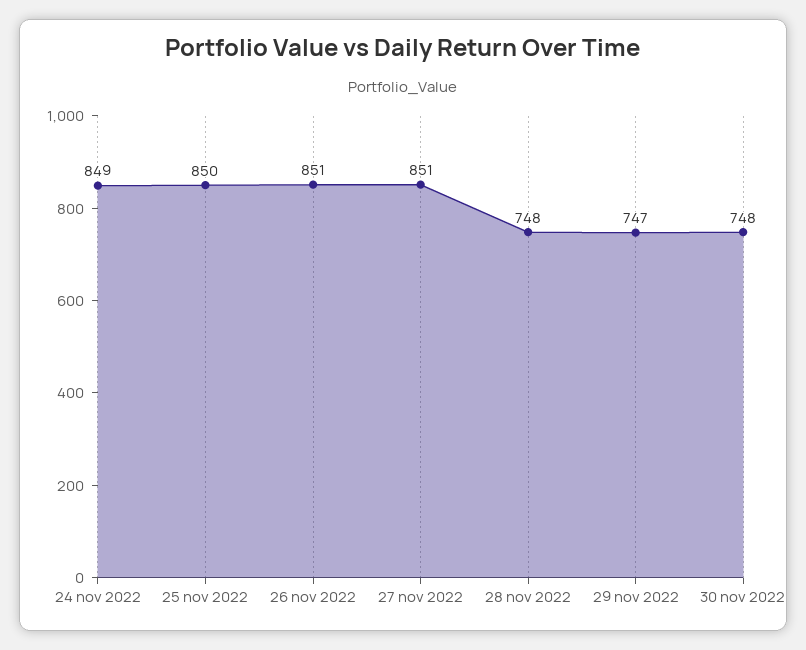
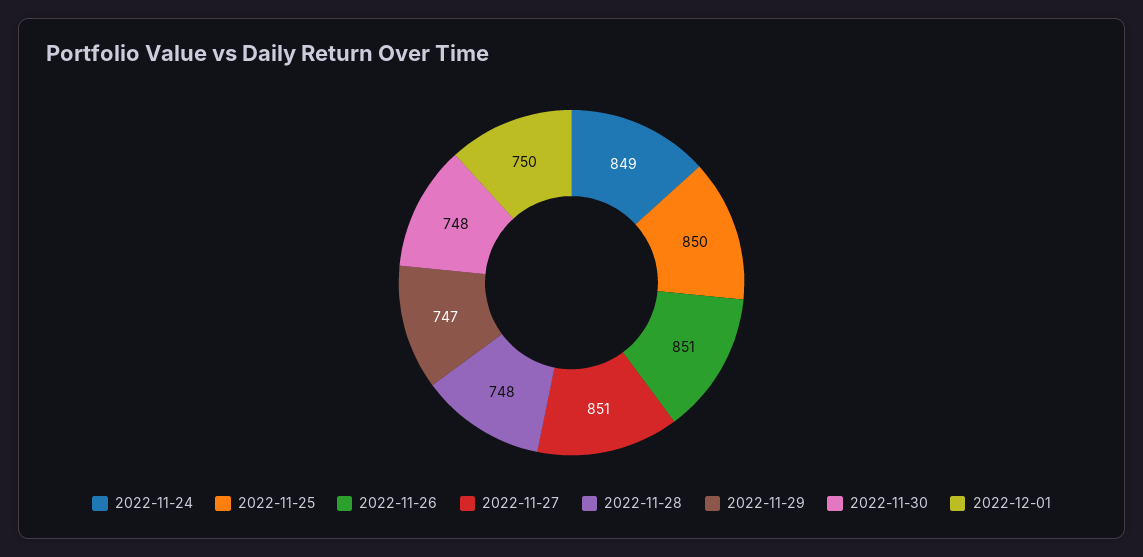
2022-12-01: none -> 750

